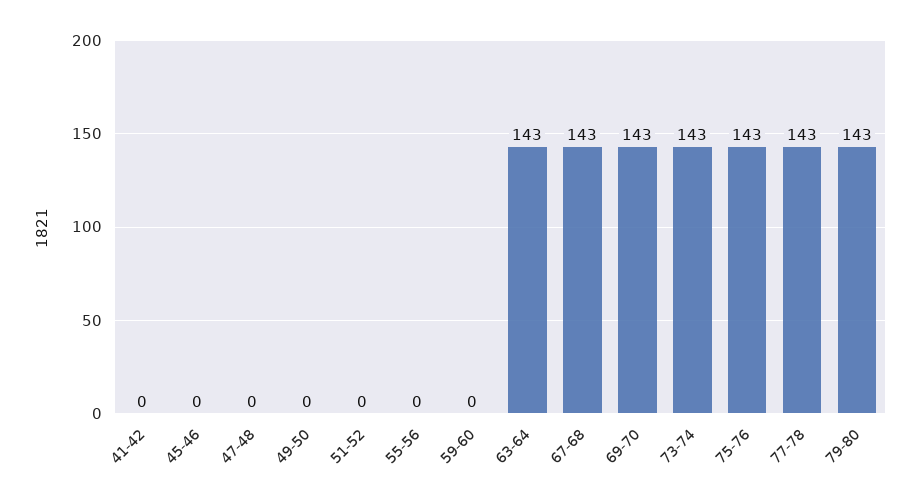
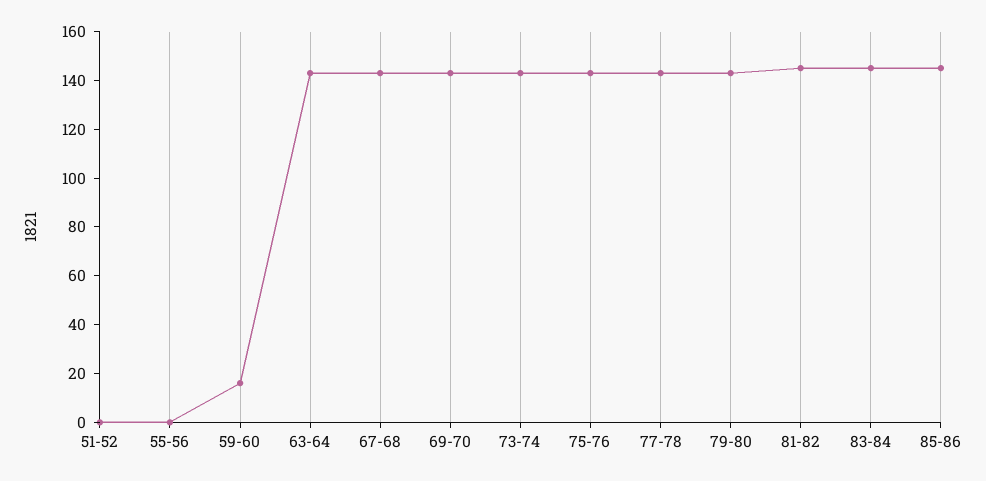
41-42: 0 -> none
45-46: 0 -> none
47-48: 0 -> none
49-50: 0 -> none
59-60: 0 -> 15
81-82: none -> 145
83-84: none -> 145
85-86: none -> 145

